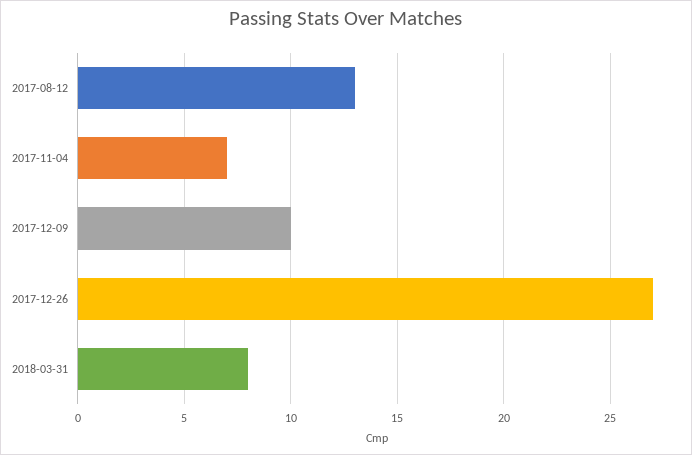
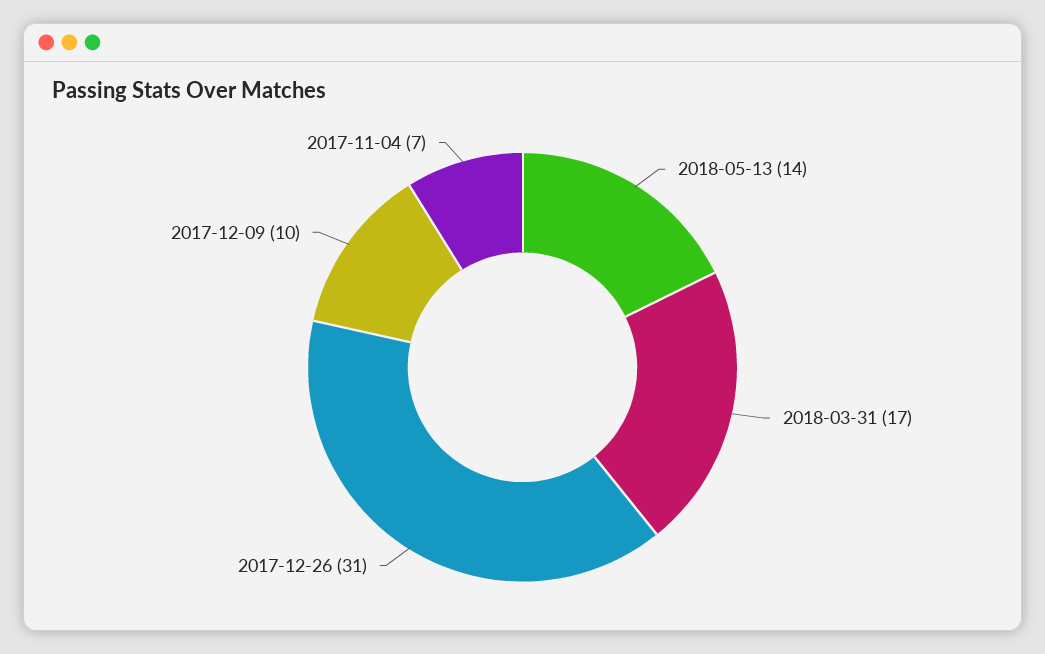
2017-08-12: 13 -> none
2017-12-26: 27 -> 31
2018-03-31: 8 -> 17
2018-05-13: none -> 14

